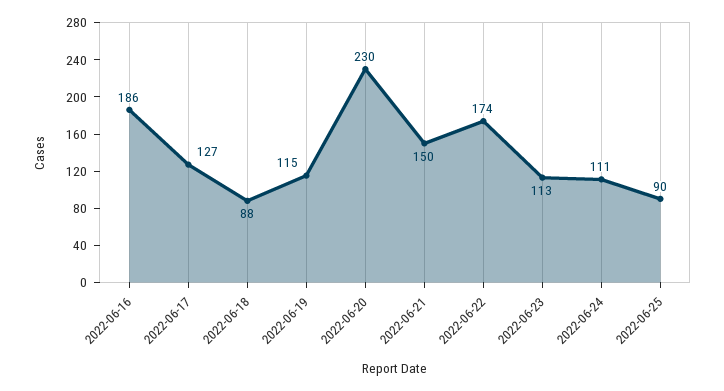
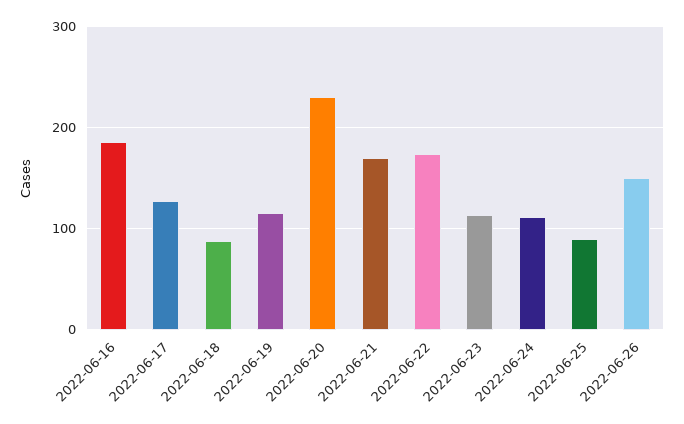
2022-06-21: 150 -> 170
2022-06-26: none -> 150

